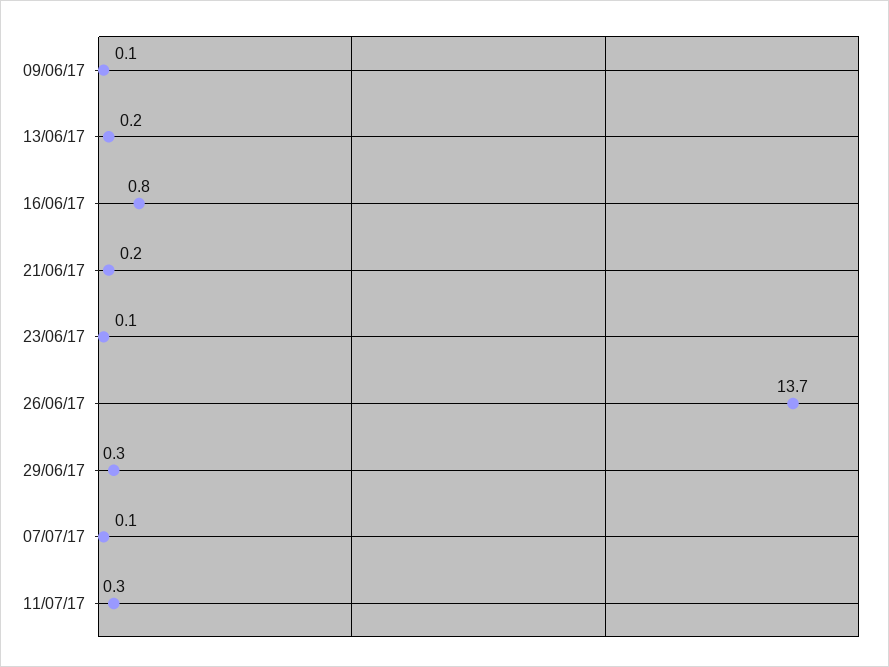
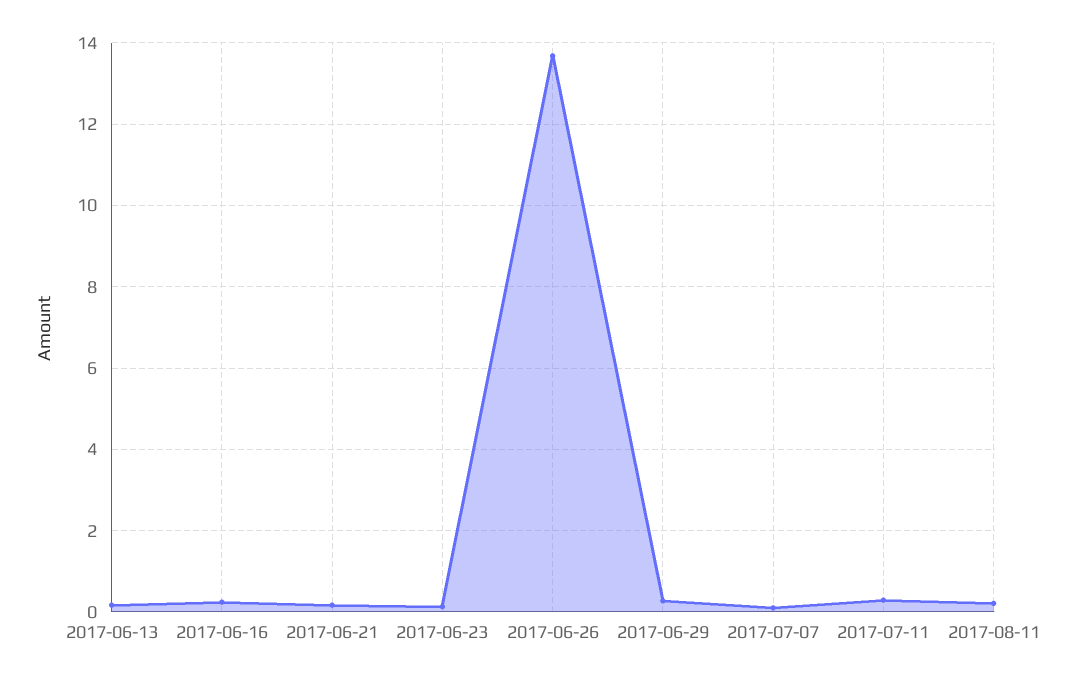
09/06/17: 0.1 -> none
16/06/17: 0.8 -> 0.2
2017-08-11: none -> 0.2

